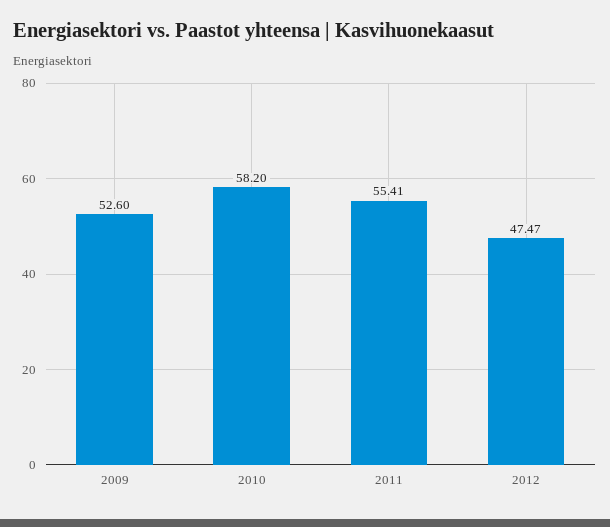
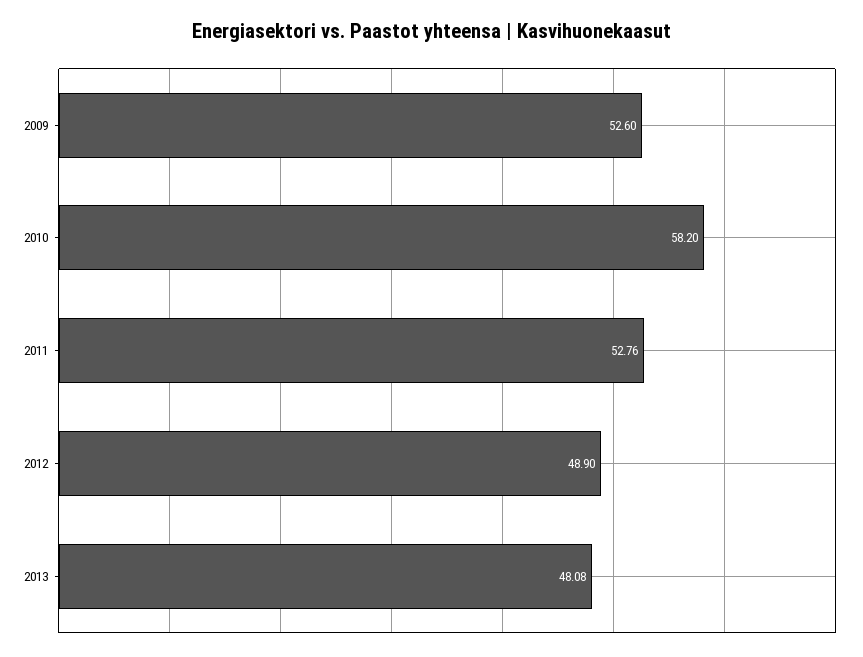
2011: 55.41 -> 52.76
2012: 47.47 -> 48.9
2013: none -> 48.08

